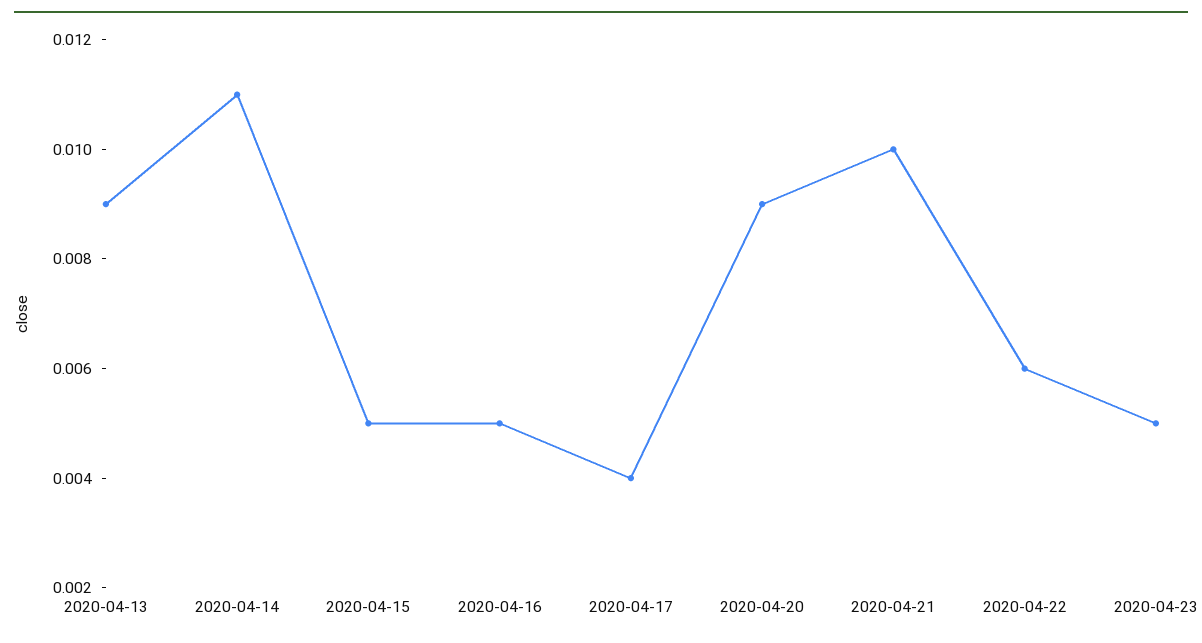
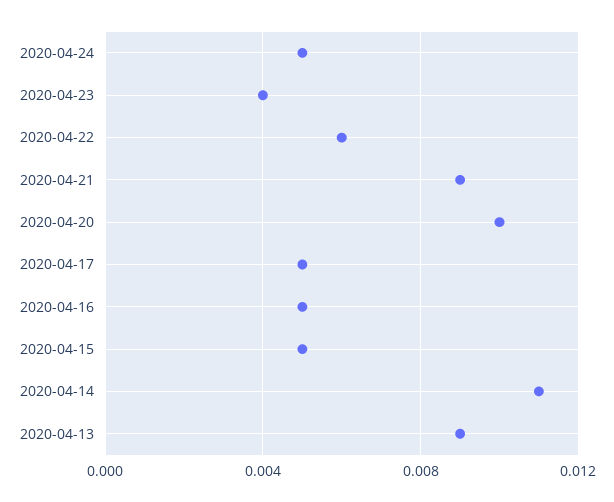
2020-04-17: 0.004 -> 0.005
2020-04-20: 0.009 -> 0.01
2020-04-21: 0.01 -> 0.009
2020-04-23: 0.005 -> 0.004
2020-04-24: none -> 0.005

